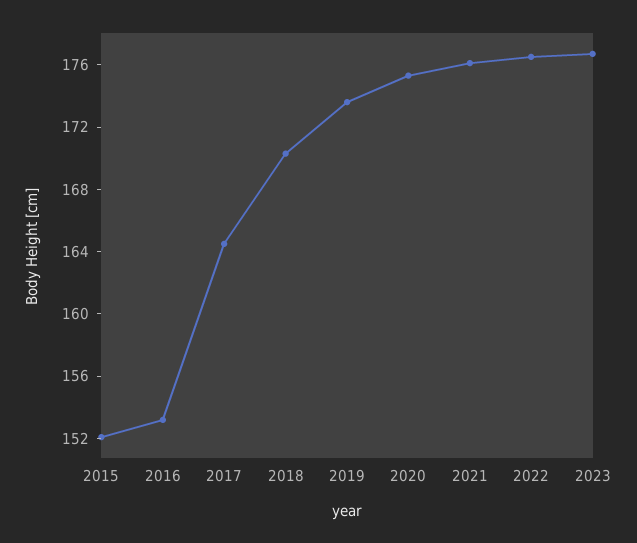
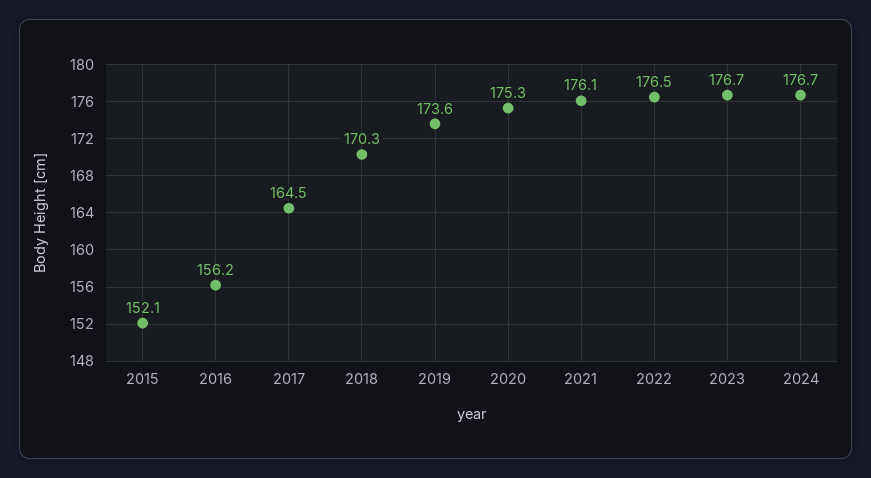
2016: 153 -> 156.2
2024: none -> 176.7

